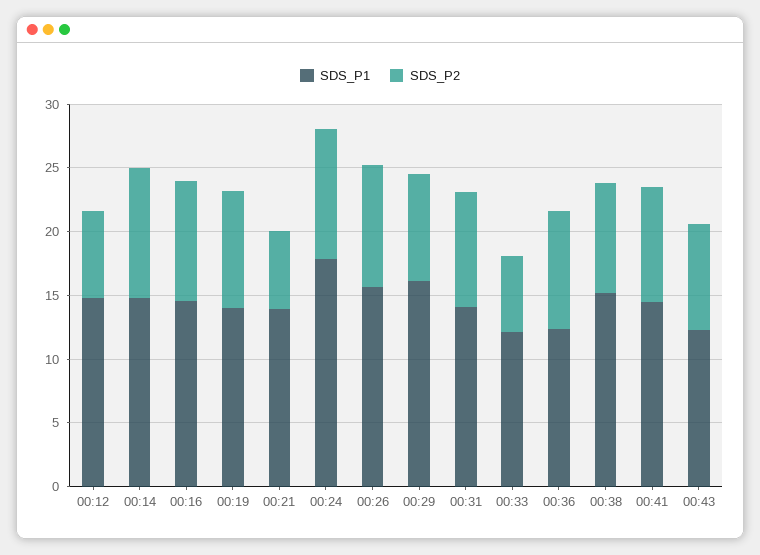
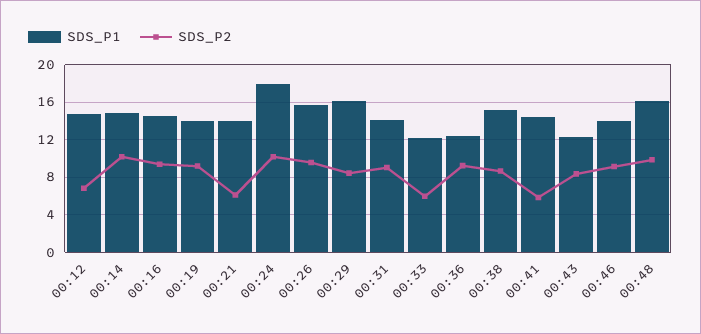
SDS_P2, 00:41: 9 -> 6
SDS_P1, 00:46: none -> 14
SDS_P2, 00:46: none -> 9
SDS_P1, 00:48: none -> 16
SDS_P2, 00:48: none -> 10

